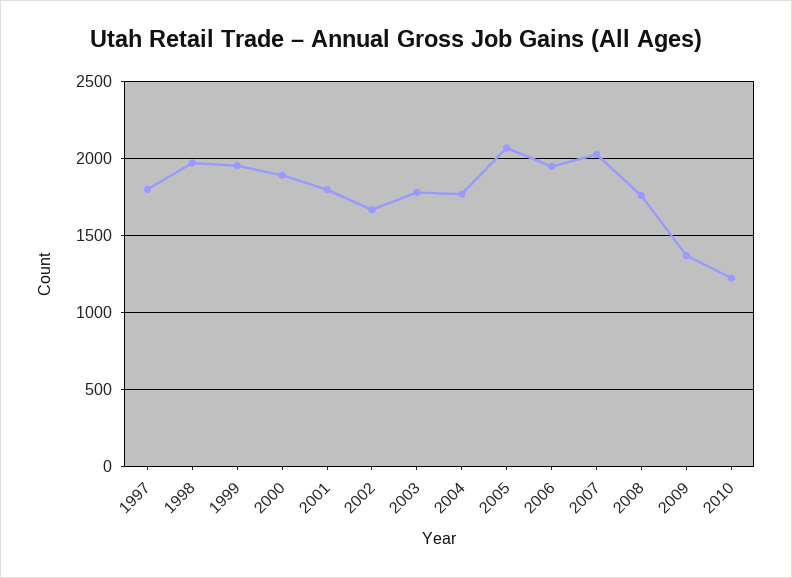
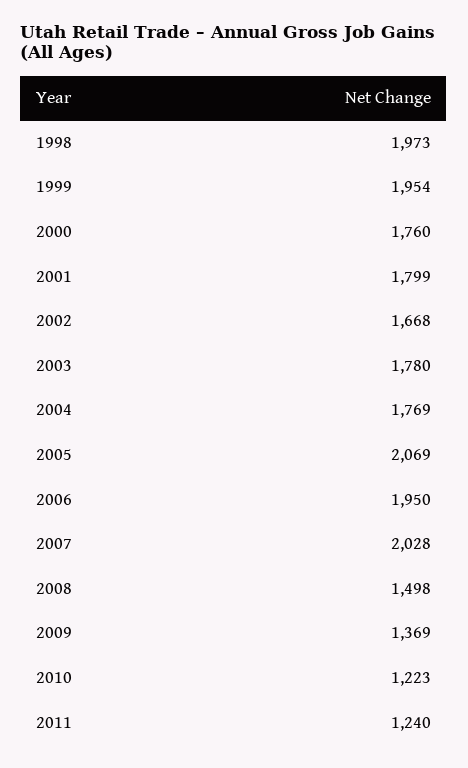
1997: 1800 -> none
2000: 1900 -> 1760
2008: 1750 -> 1498
2011: none -> 1240

